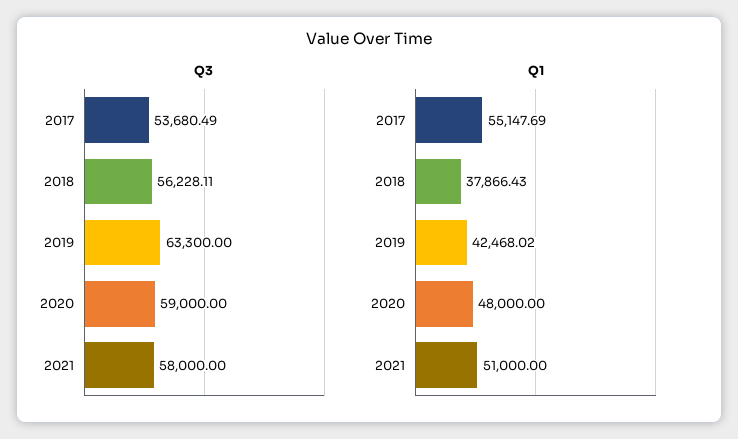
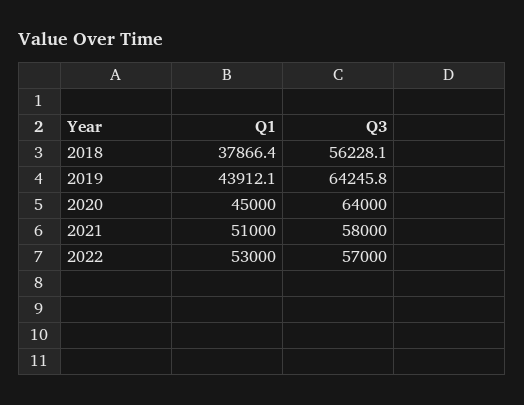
Q3, 2017: 53680.49 -> none
Q3, 2019: 63300 -> 64245.8
Q3, 2020: 59000 -> 64000
Q1, 2017: 55147.69 -> none
Q1, 2019: 42468.02 -> 43912.1
Q1, 2020: 48000 -> 45000
Q1, 2022: none -> 53000
Q3, 2022: none -> 57000

